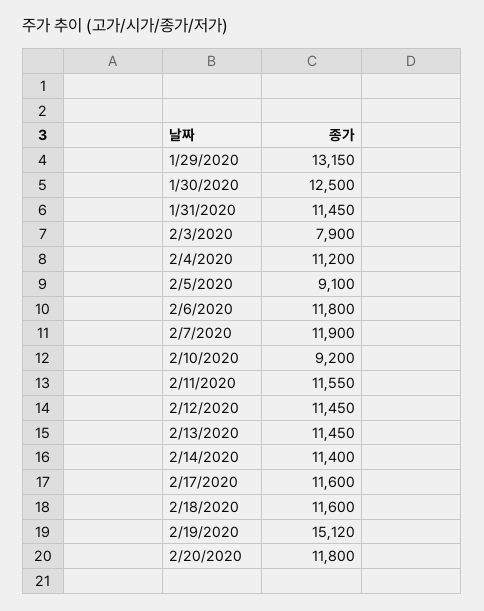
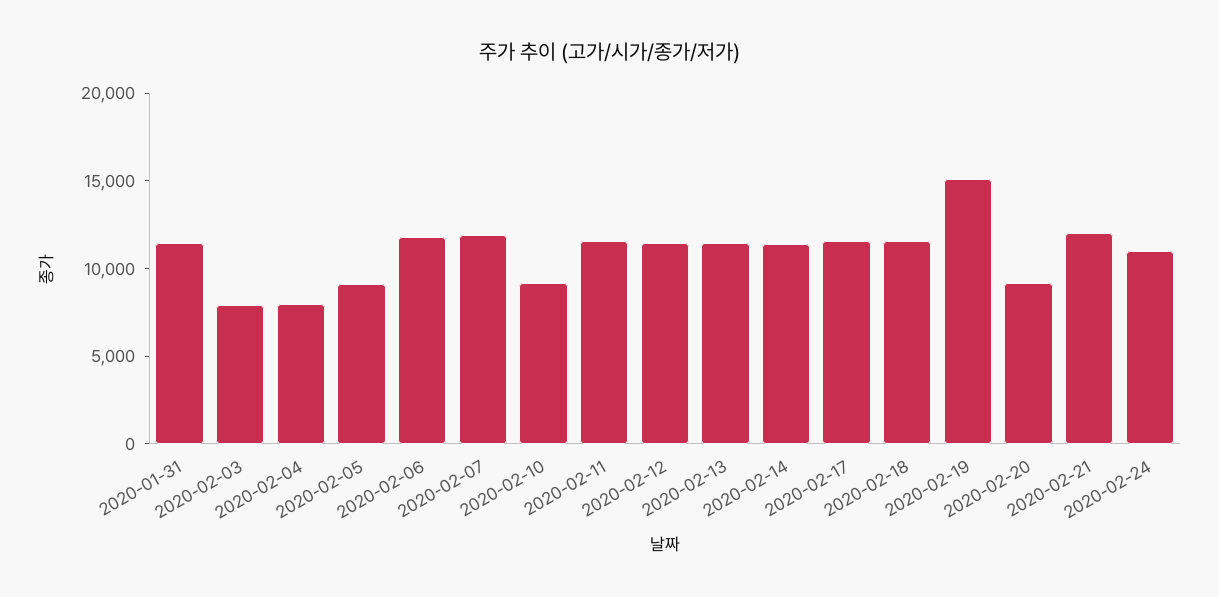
1/29/2020: 13150 -> none
1/30/2020: 12500 -> none
2/4/2020: 11200 -> 8000
2/20/2020: 11800 -> 9000
2020-02-21: none -> 12000
2020-02-24: none -> 11000

